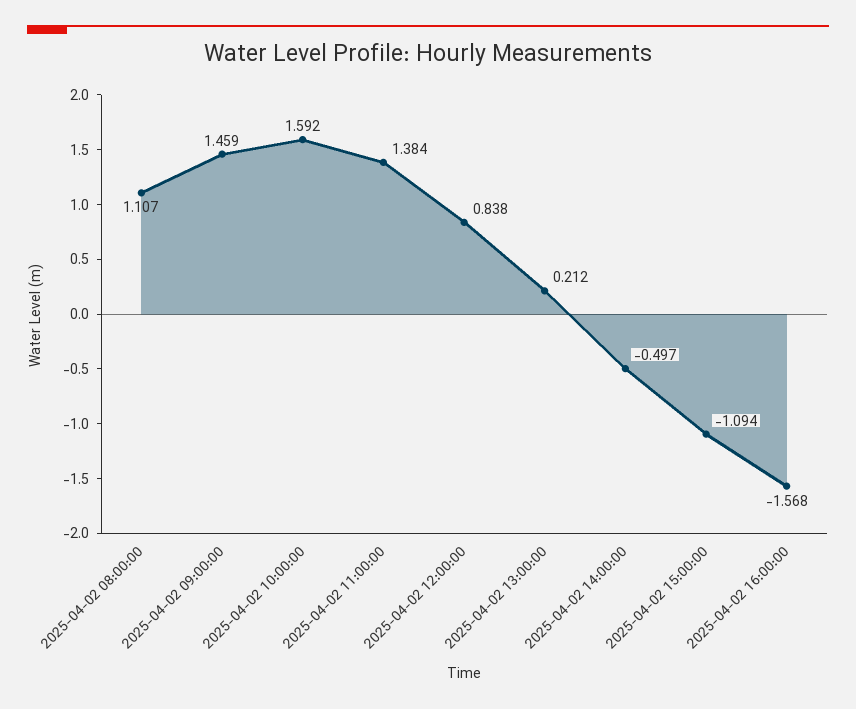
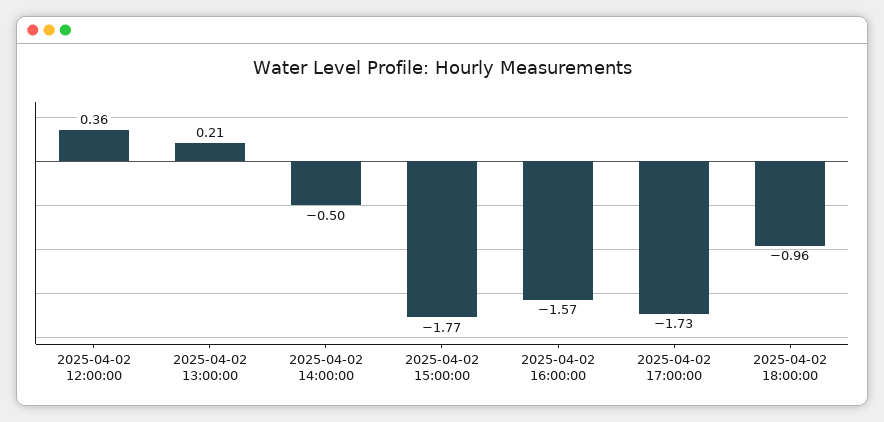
2025-04-02 08:00:00: 1.107 -> none
2025-04-02 09:00:00: 1.459 -> none
2025-04-02 10:00:00: 1.592 -> none
2025-04-02 11:00:00: 1.384 -> none
2025-04-02 12:00:00: 0.838 -> 0.36
2025-04-02 15:00:00: -1.094 -> -1.77
2025-04-02 17:00:00: none -> -1.73
2025-04-02 18:00:00: none -> -0.96

